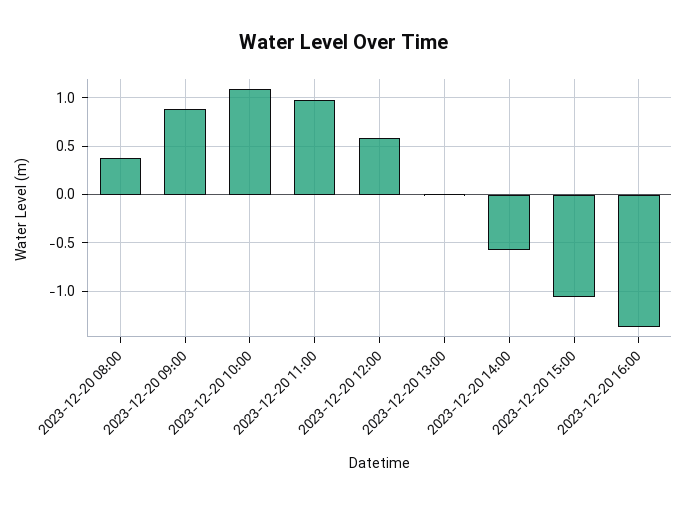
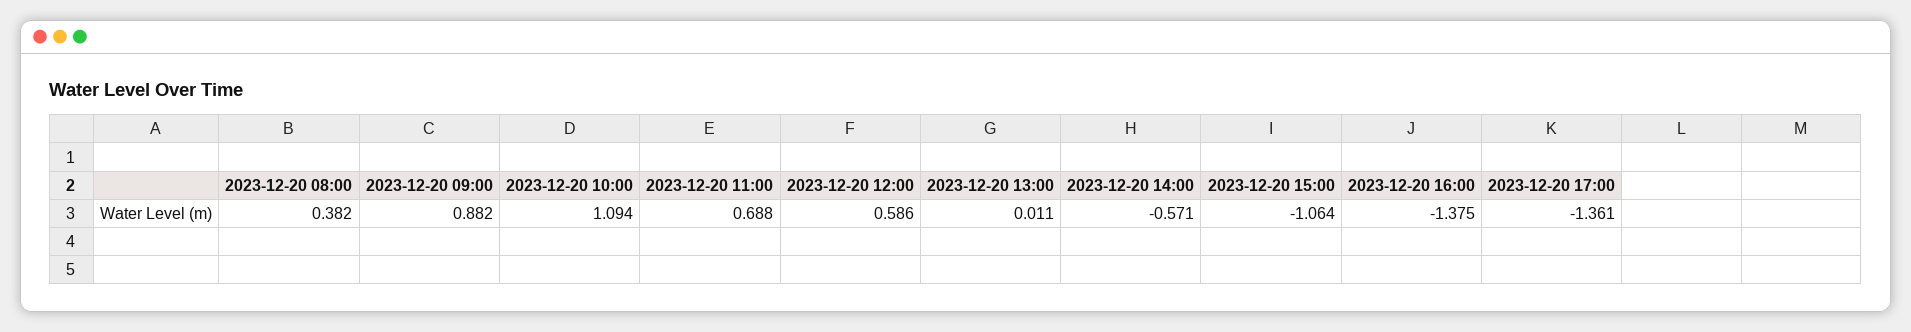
2023-12-20 11:00: 1 -> 0.688
2023-12-20 17:00: none -> -1.361

